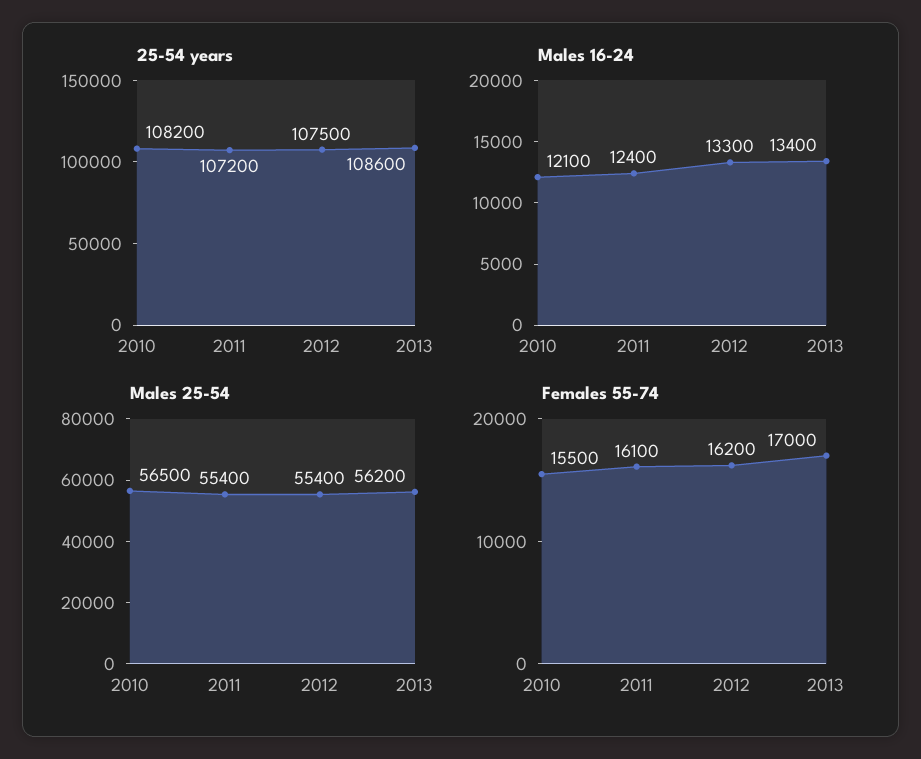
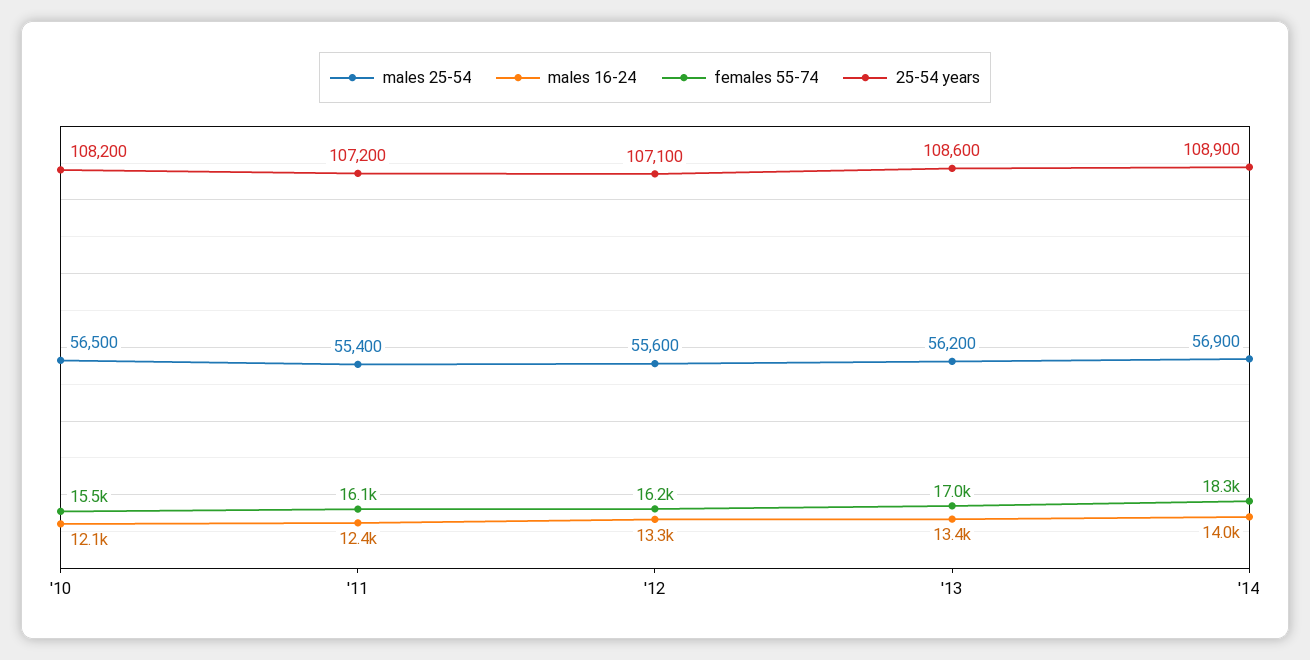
25-54 years, 2012: 107500 -> 107100
Males 25-54, 2012: 55400 -> 55600
Males 25-54, '14: none -> 56900
Males 16-24, '14: none -> 14000
Females 55-74, '14: none -> 18300
25-54 years, '14: none -> 108900

